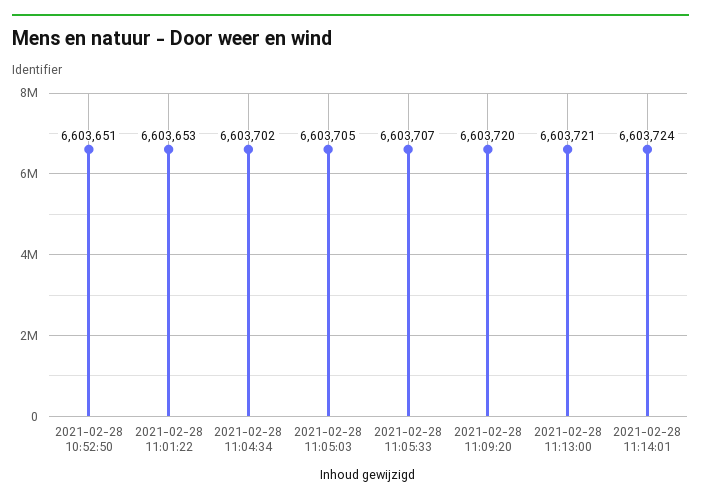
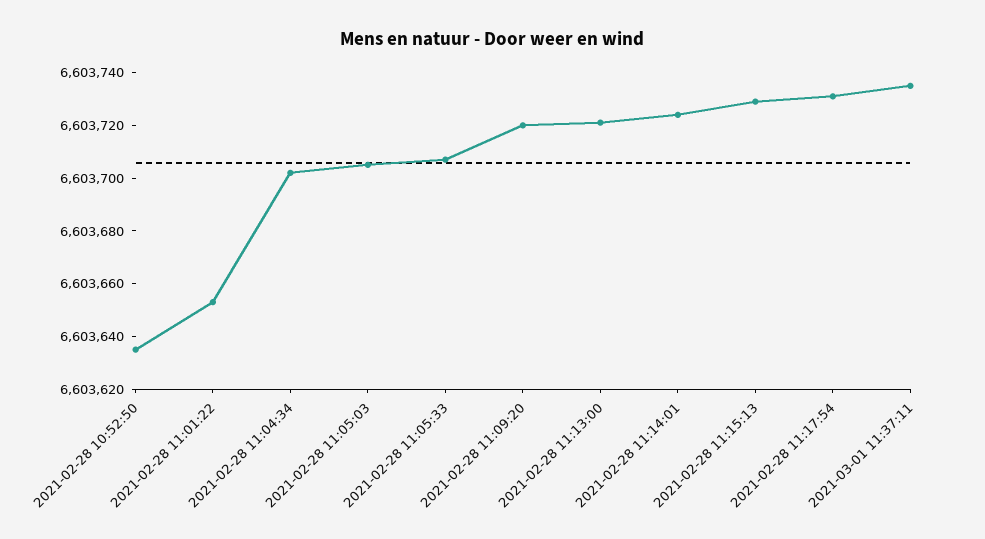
2021-02-28 10:52:50: 6603651 -> 6603635
2021-02-28 11:15:13: none -> 6603730
2021-02-28 11:17:54: none -> 6603730
2021-03-01 11:37:11: none -> 6603735

